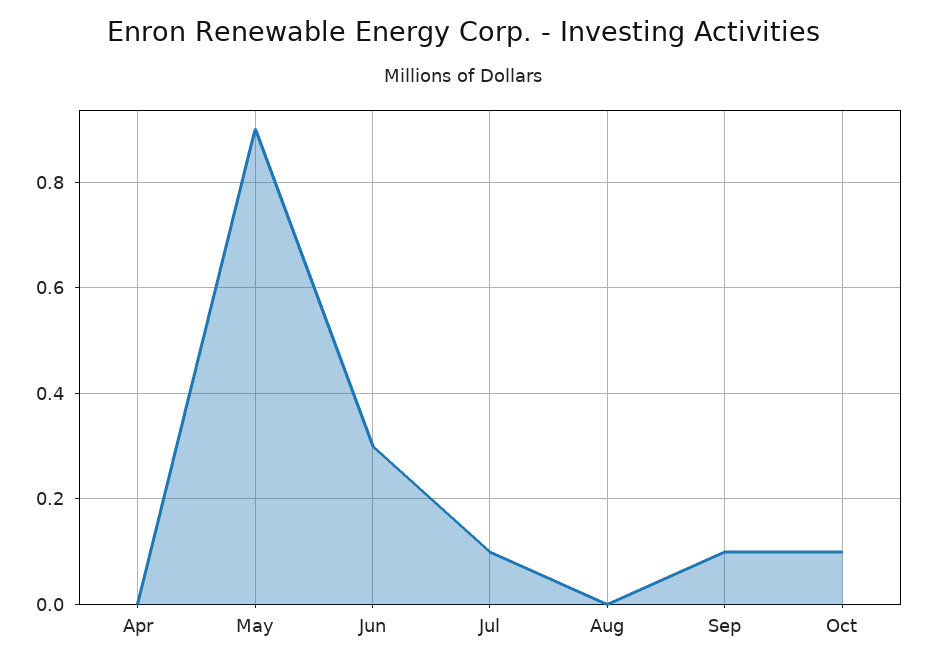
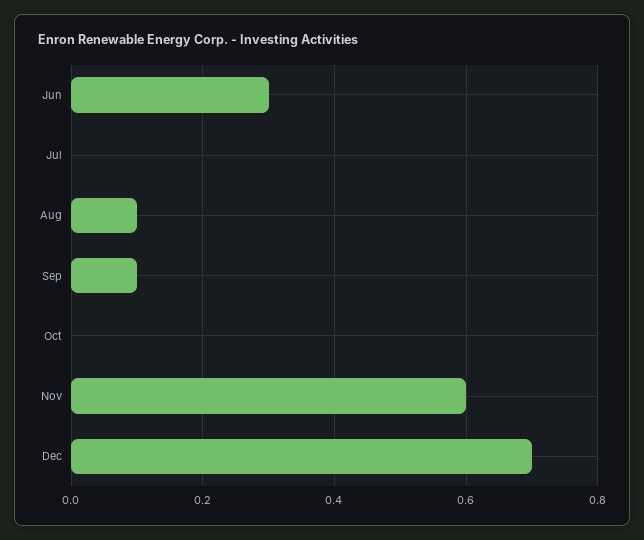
Apr: 0 -> none
May: 0.9 -> none
Jul: 0.1 -> 0
Aug: 0 -> 0.1
Oct: 0.1 -> 0
Nov: none -> 0.6
Dec: none -> 0.7

